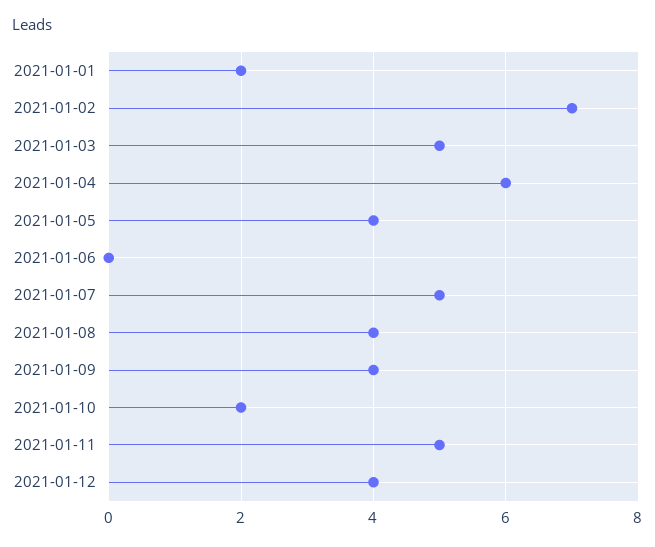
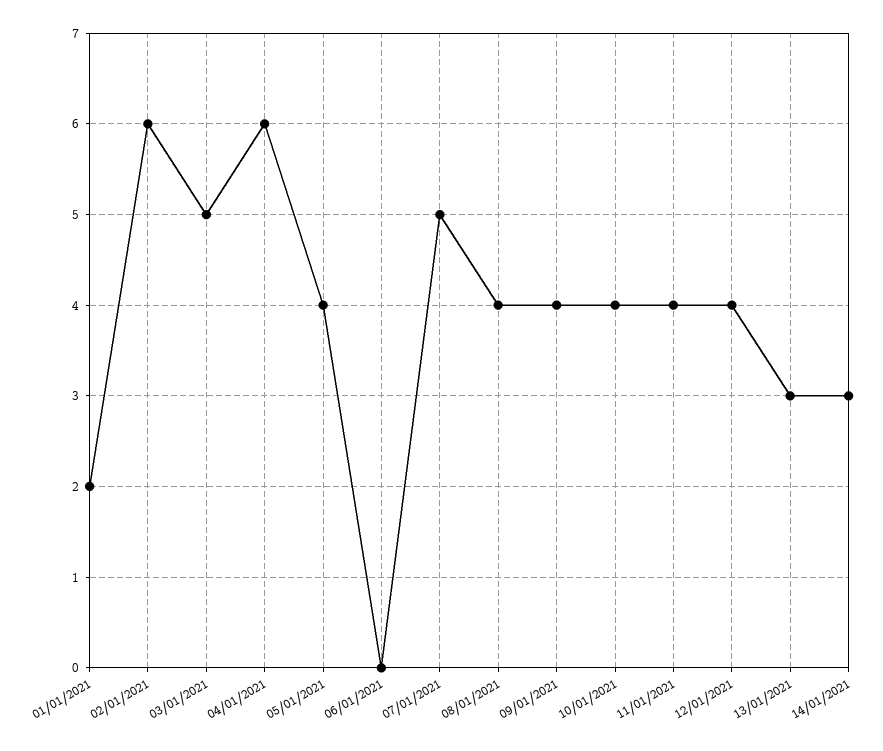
2021-01-02: 7 -> 6
2021-01-10: 2 -> 4
2021-01-11: 5 -> 4
13/01/2021: none -> 3
14/01/2021: none -> 3

